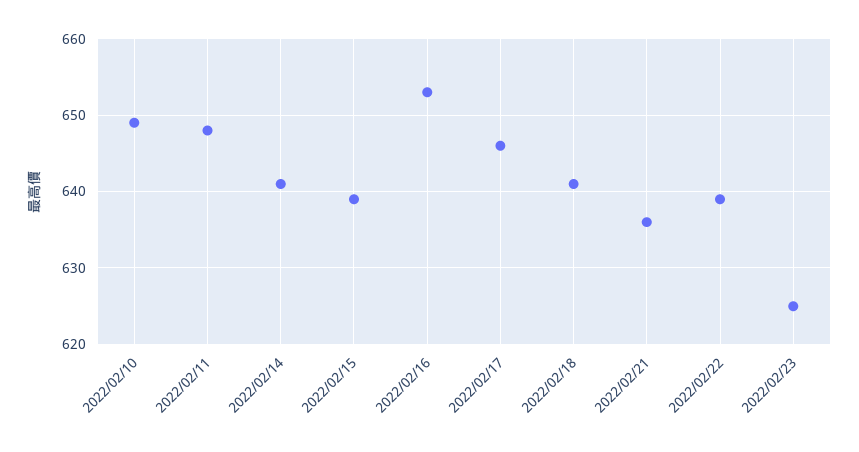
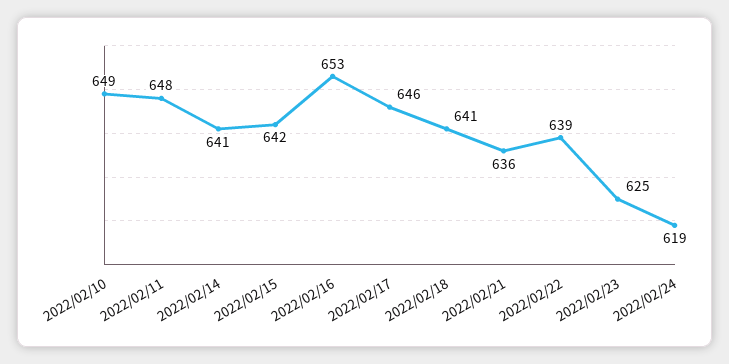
2022/02/15: 639 -> 642
2022/02/24: none -> 619

